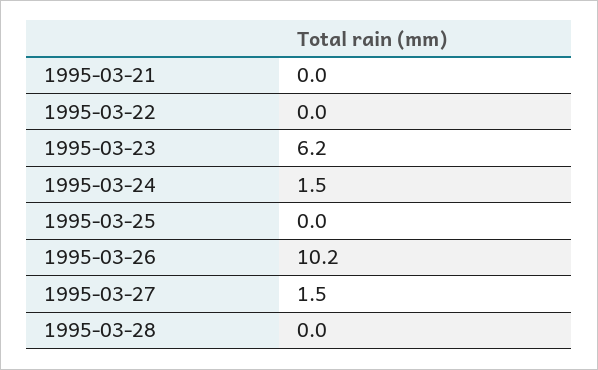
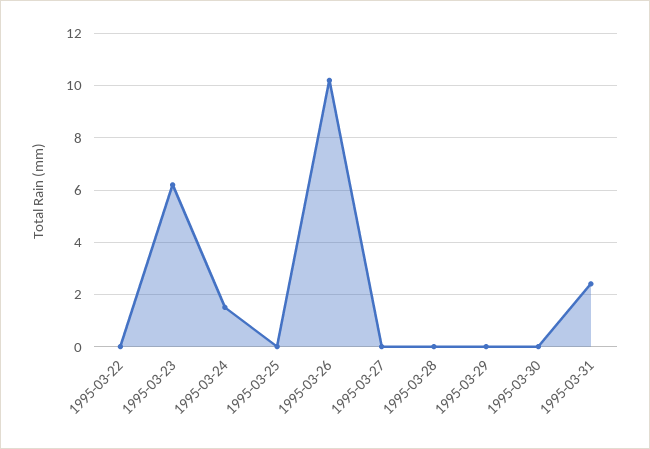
1995-03-21: 0 -> none
1995-03-27: 1.5 -> 0
1995-03-29: none -> 0
1995-03-30: none -> 0
1995-03-31: none -> 2.5

